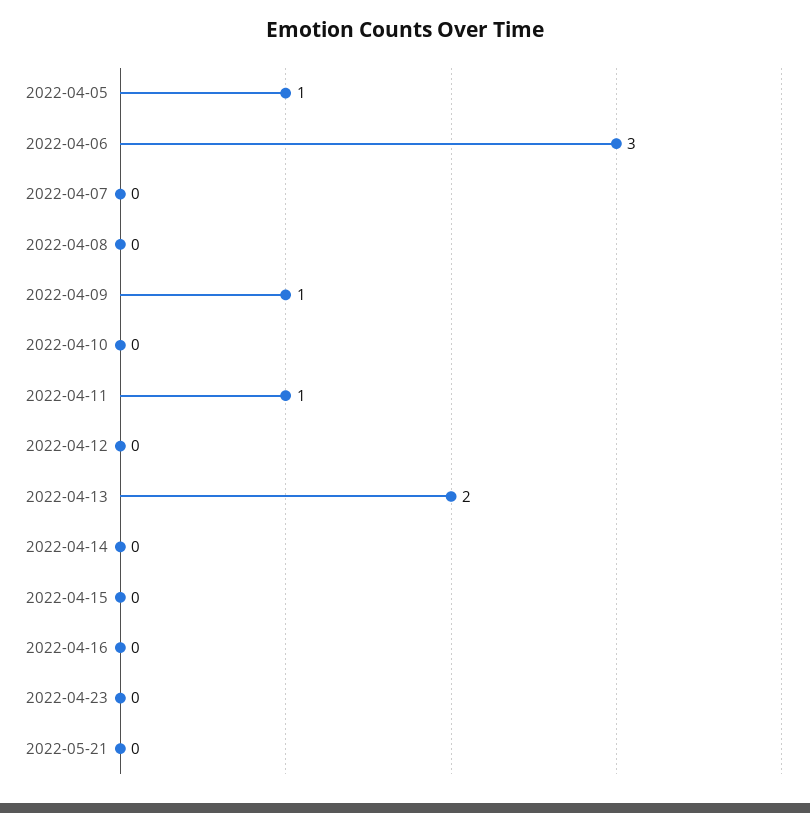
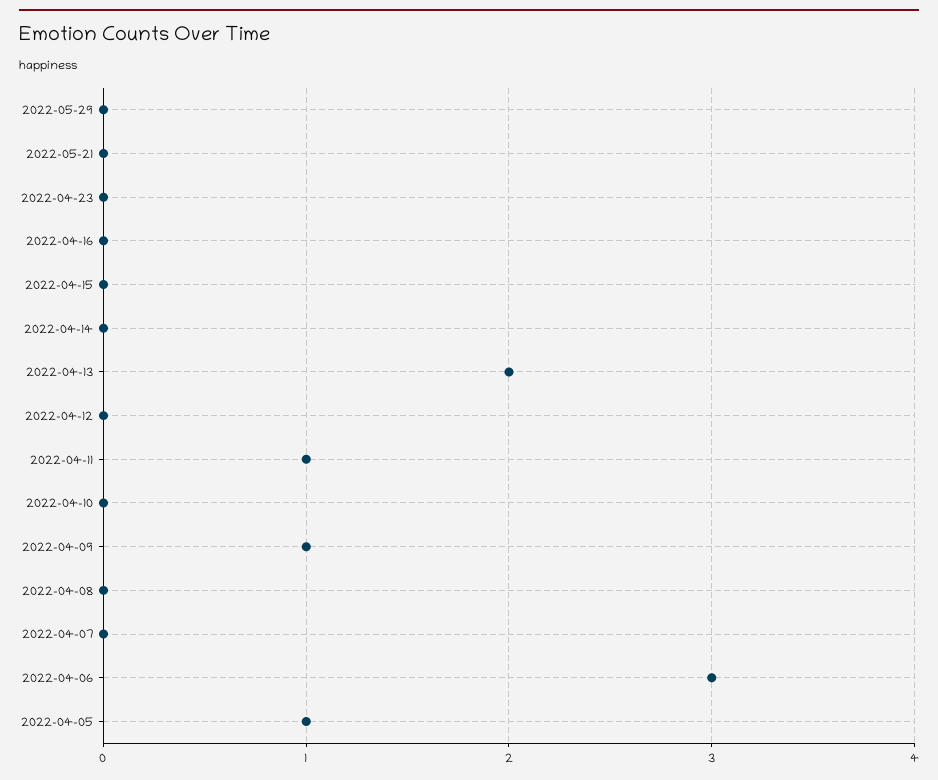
2022-05-29: none -> 0

